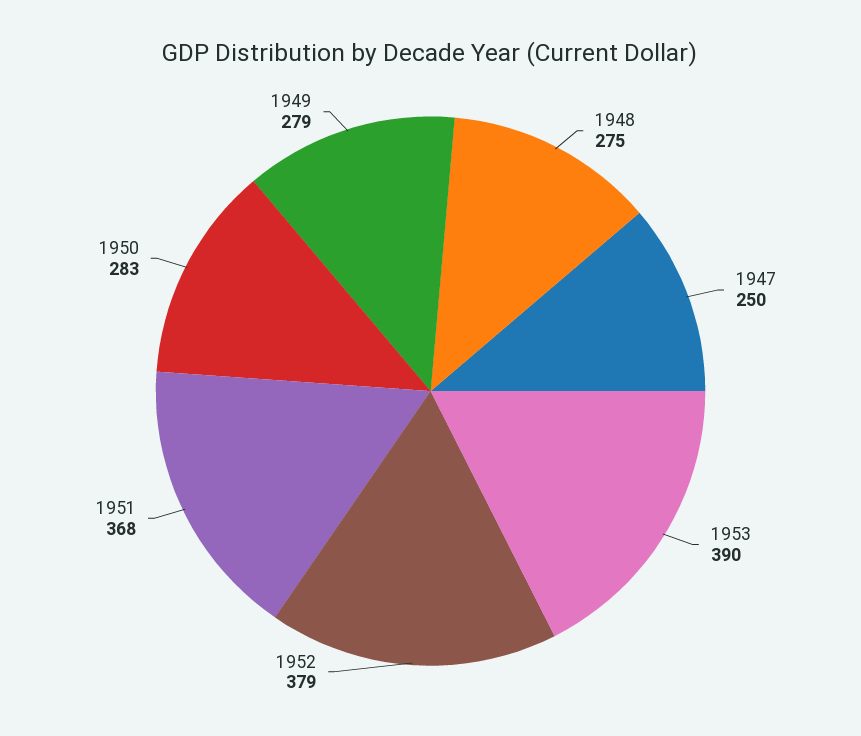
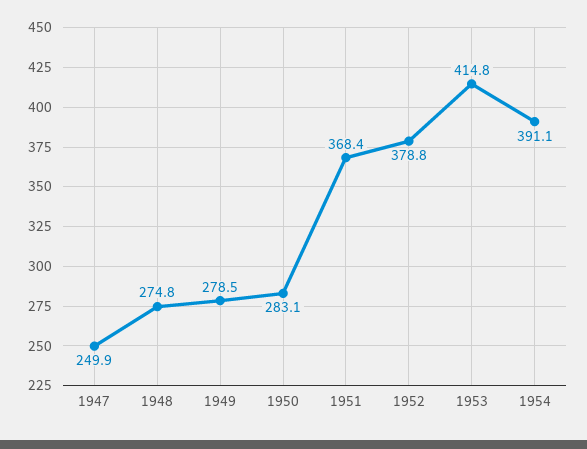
1953: 390 -> 414.8
1954: none -> 391.1

